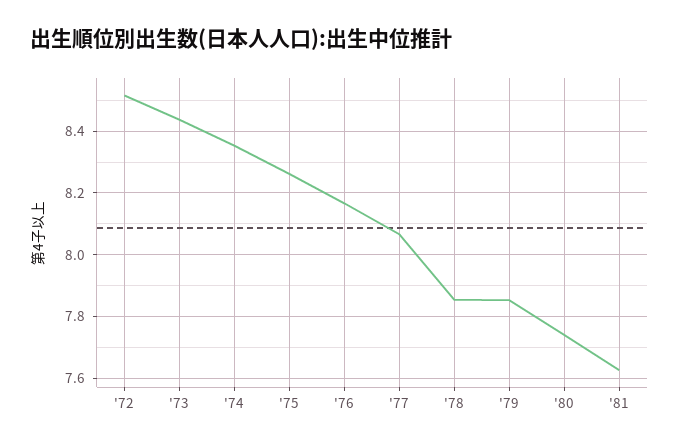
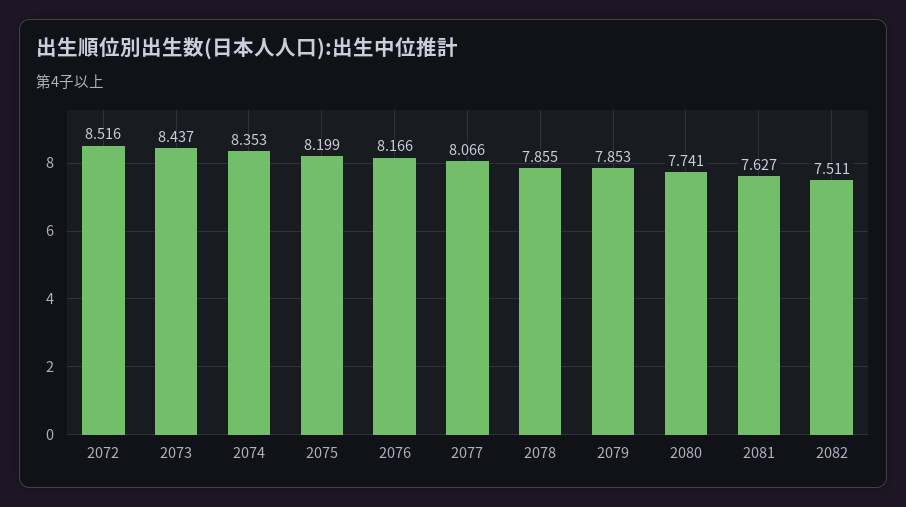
'75: 8.26 -> 8.199
2082: none -> 7.511

